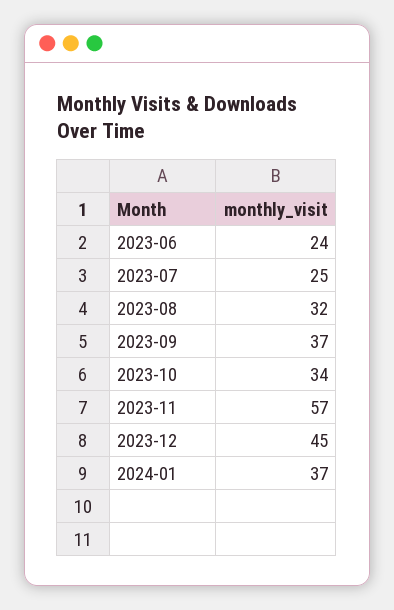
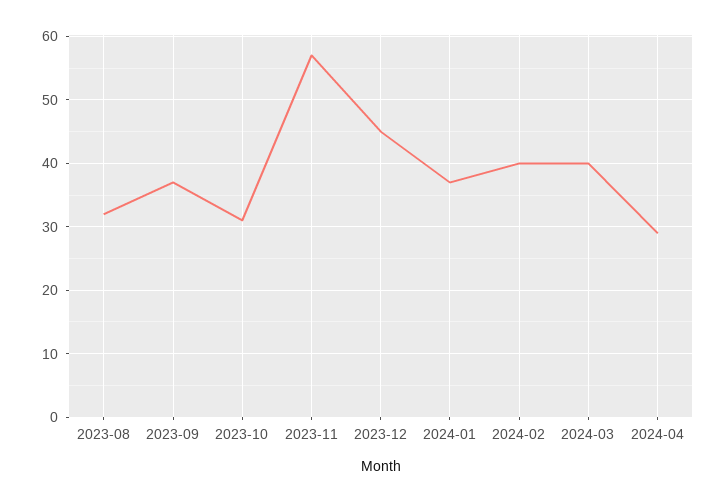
2023-06: 24 -> none
2023-07: 25 -> none
2023-10: 34 -> 31
2024-02: none -> 40
2024-03: none -> 40
2024-04: none -> 29

